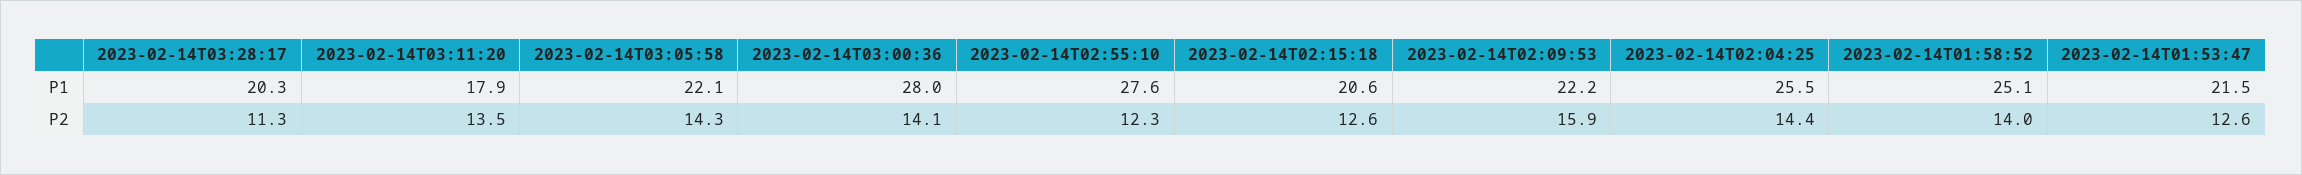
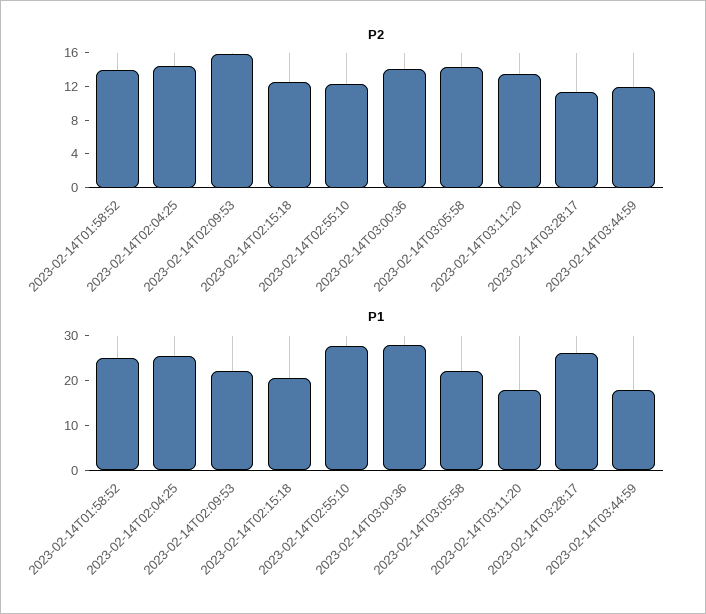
P1, 2023-02-14T03:28:17: 20.3 -> 26
P1, 2023-02-14T01:53:47: 21.5 -> none
P2, 2023-02-14T01:53:47: 12.6 -> none
P2, 2023-02-14T03:44:59: none -> 12
P1, 2023-02-14T03:44:59: none -> 18

